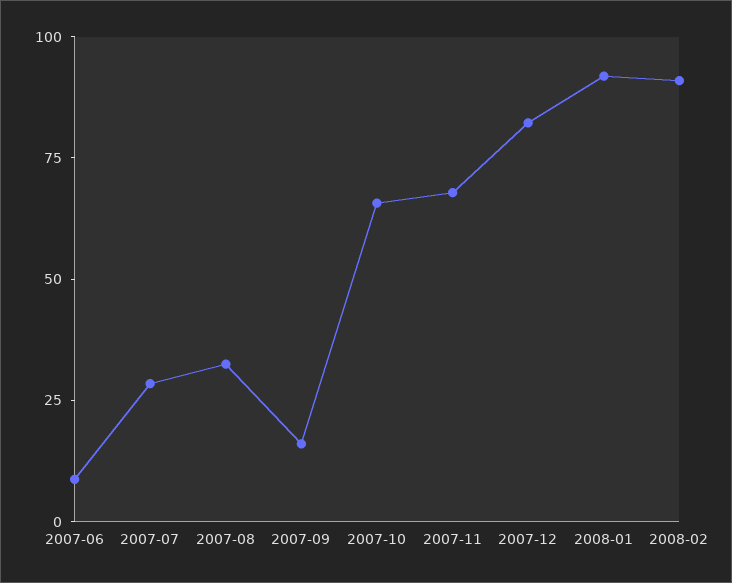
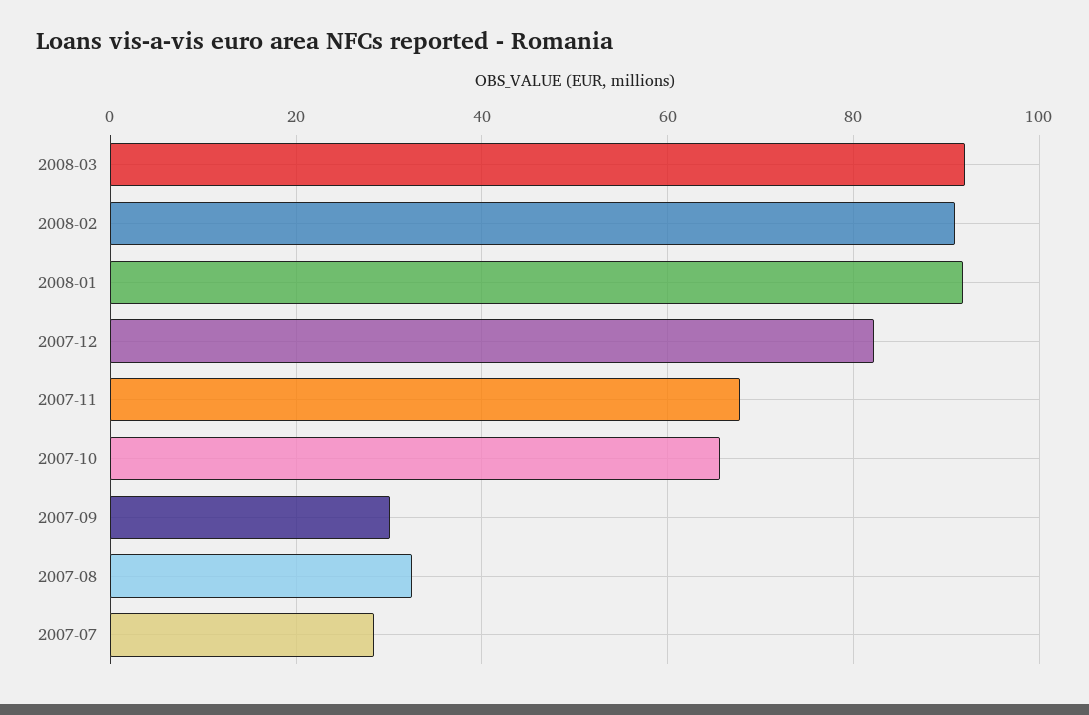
2007-06: 10 -> none
2007-09: 15 -> 30
2008-03: none -> 92

